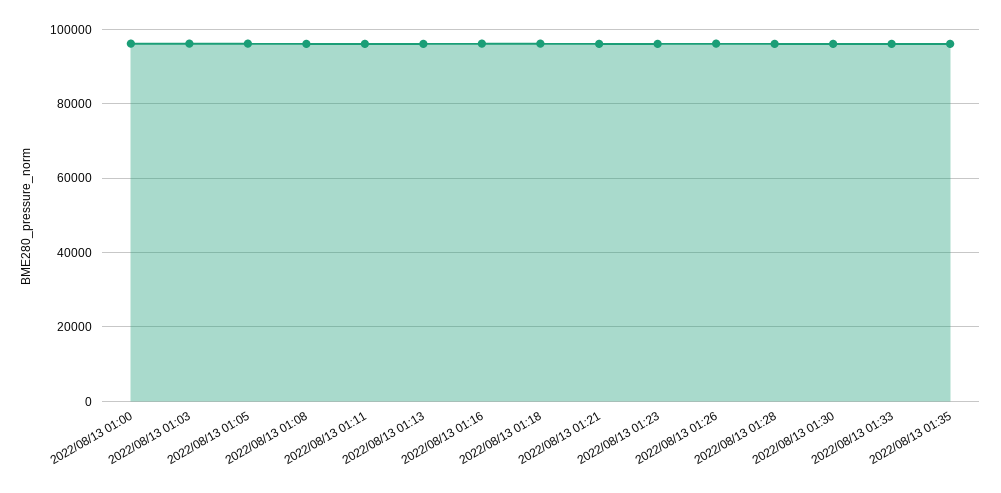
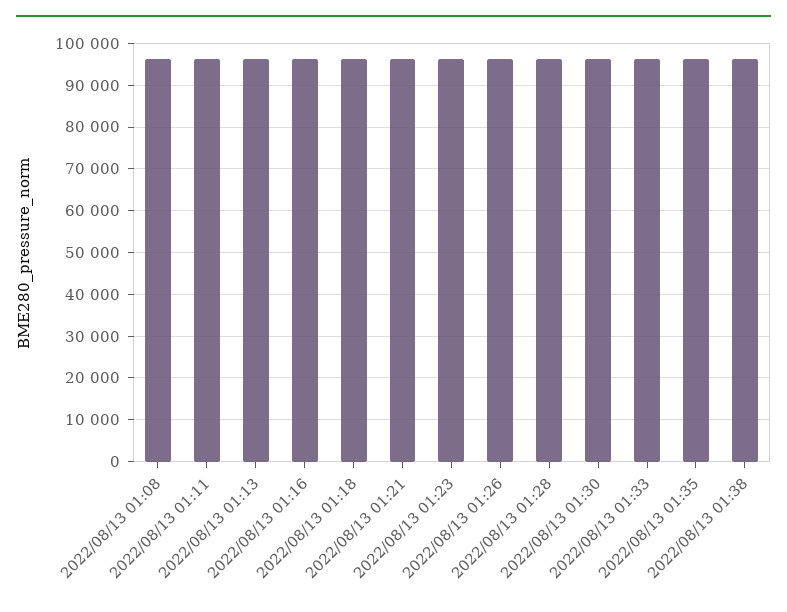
2022/08/13 01:00: 96000 -> none
2022/08/13 01:03: 96000 -> none
2022/08/13 01:05: 96000 -> none
2022/08/13 01:38: none -> 96000

